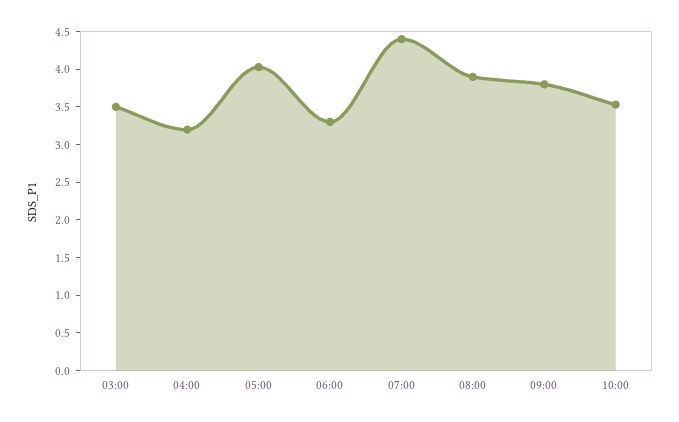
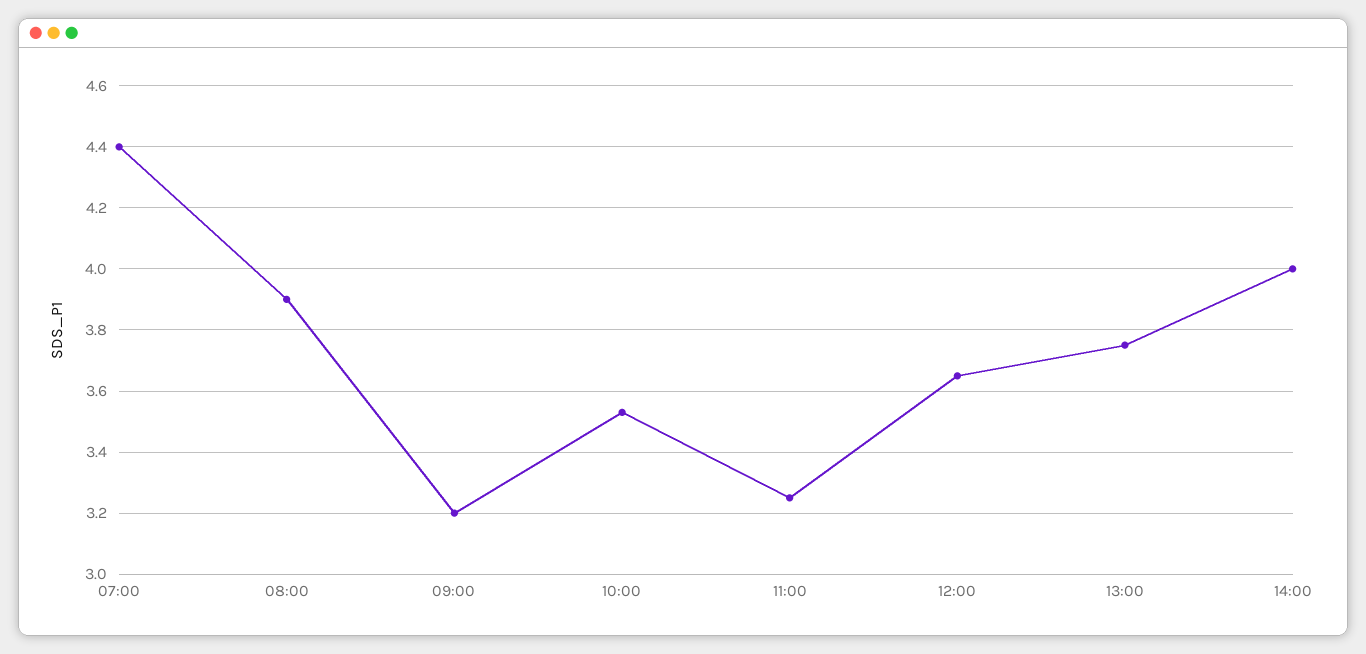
03:00: 3.5 -> none
04:00: 3.25 -> none
05:00: 4 -> none
06:00: 3.25 -> none
09:00: 3.75 -> 3.2
11:00: none -> 3.25
12:00: none -> 3.65
13:00: none -> 3.75
14:00: none -> 4

